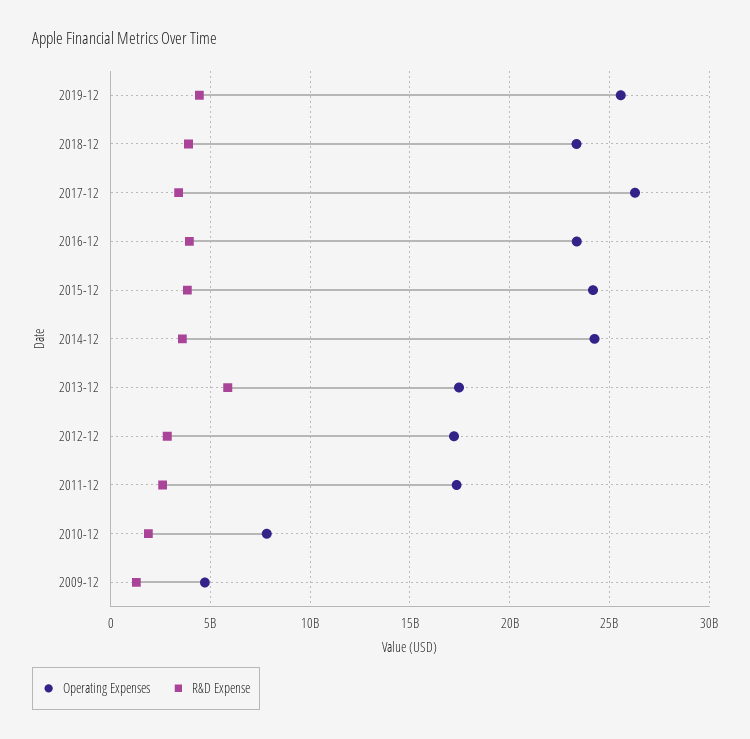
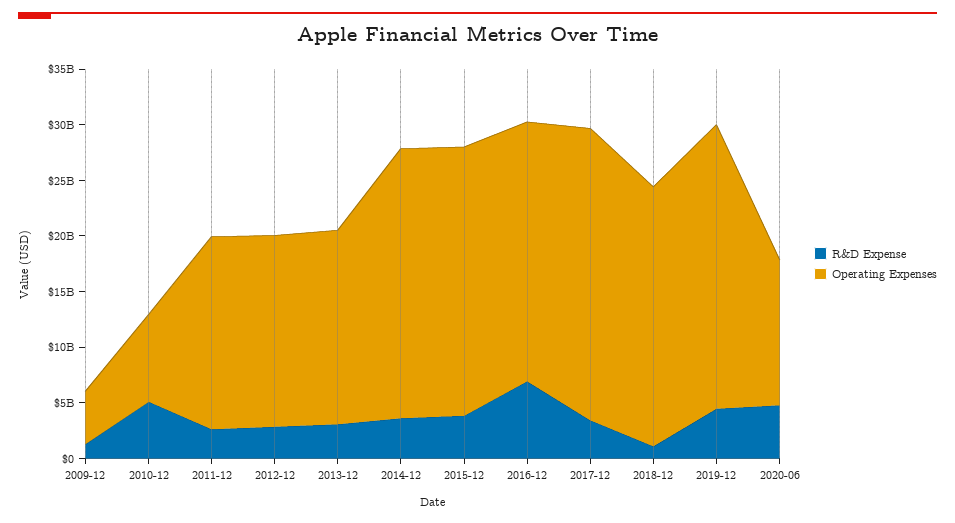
R&D Expense, 2018-12: 4000000000 -> 1000000000
R&D Expense, 2016-12: 4000000000 -> 7000000000
R&D Expense, 2013-12: 6000000000 -> 3000000000
R&D Expense, 2010-12: 2000000000 -> 5000000000
R&D Expense, 2020-06: none -> 5000000000
Operating Expenses, 2020-06: none -> 13000000000

